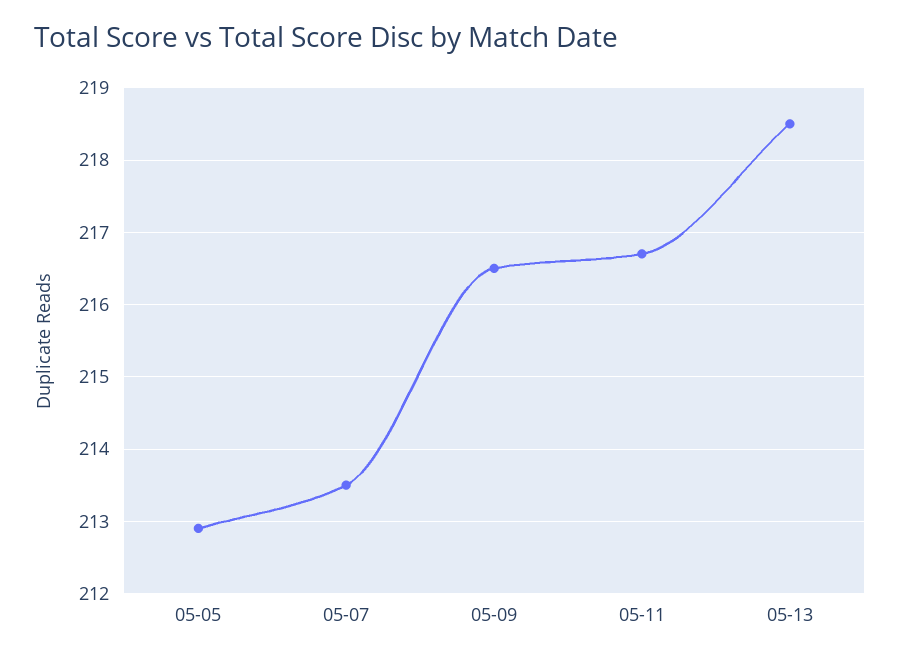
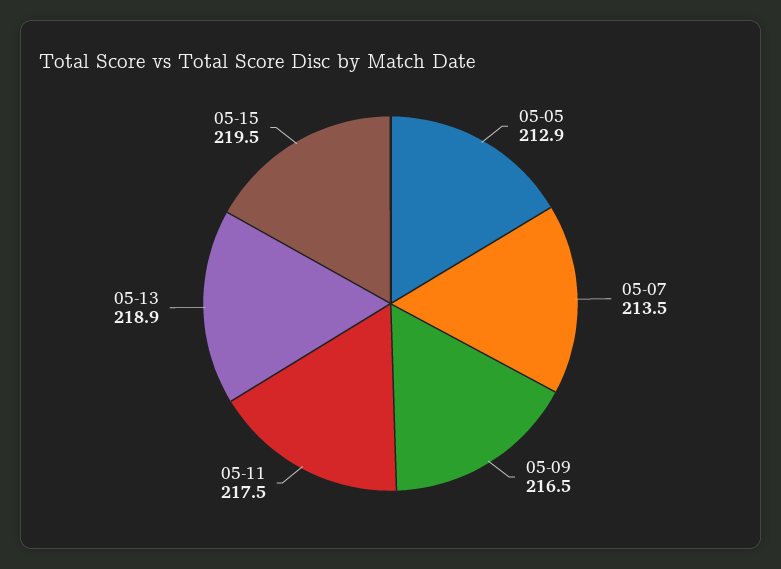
05-11: 216.7 -> 217.5
05-13: 218.5 -> 218.9
05-15: none -> 219.5

